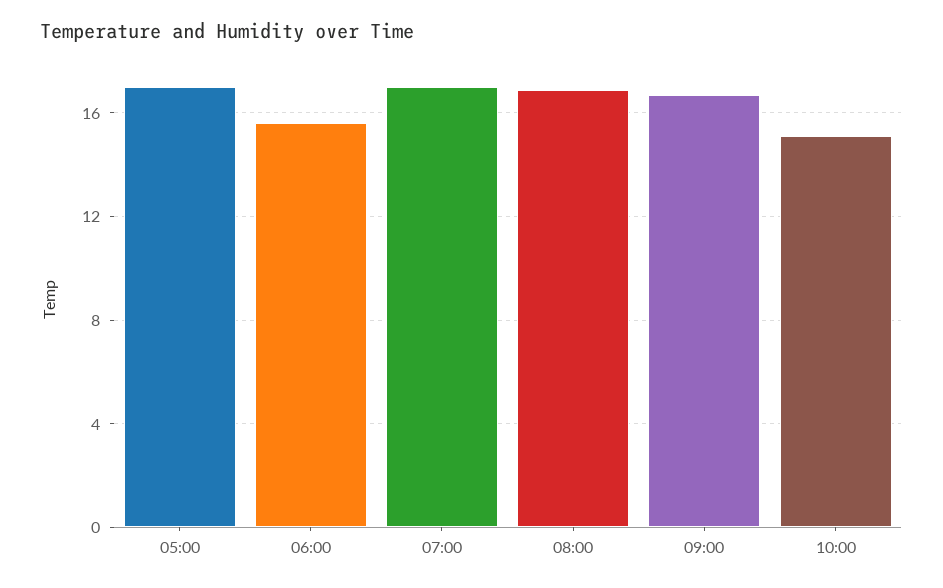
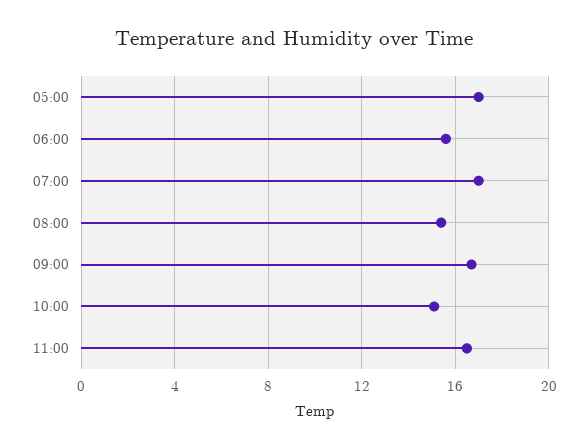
08:00: 17 -> 15.5
11:00: none -> 16.5

